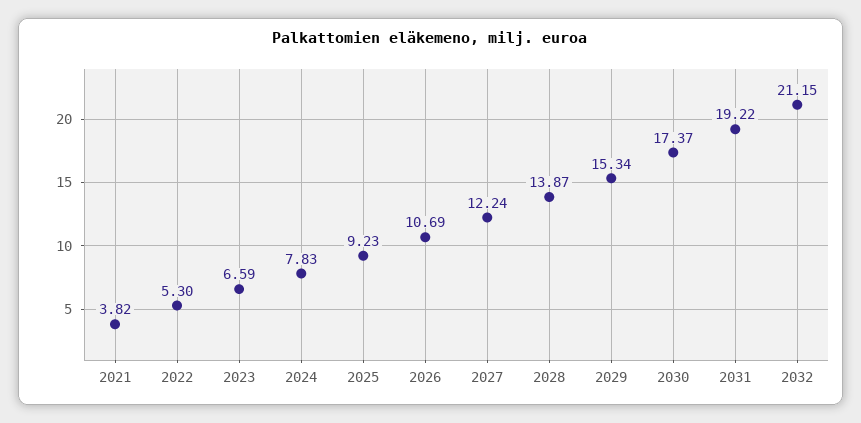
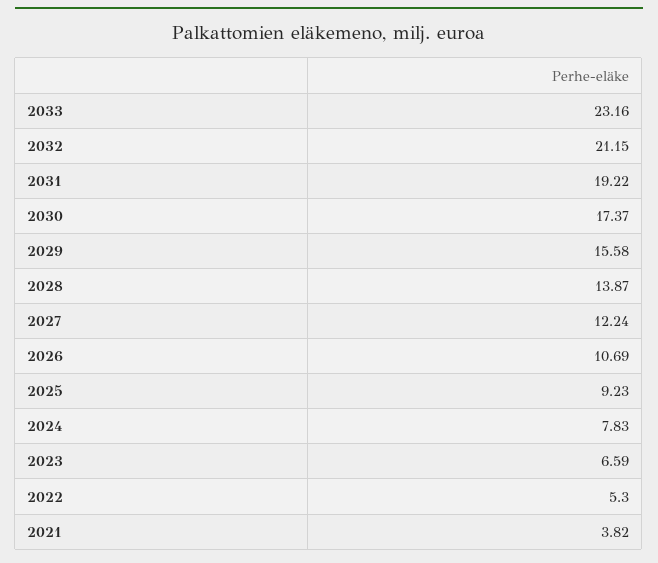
2029: 15.34 -> 15.58
2033: none -> 23.16

